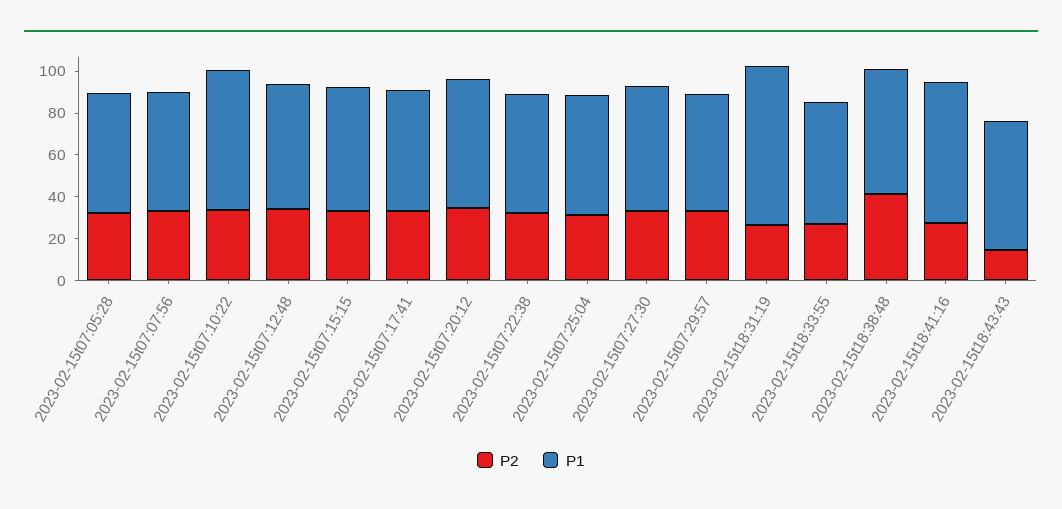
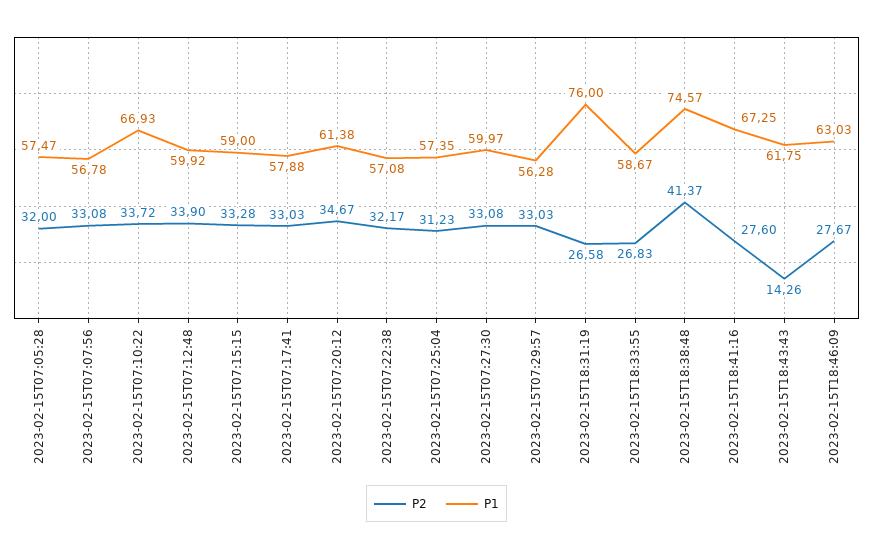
P1, 2023-02-15t18:38:48: 60 -> 74.57
P2, 2023-02-15T18:46:09: none -> 27.67
P1, 2023-02-15T18:46:09: none -> 63.03

